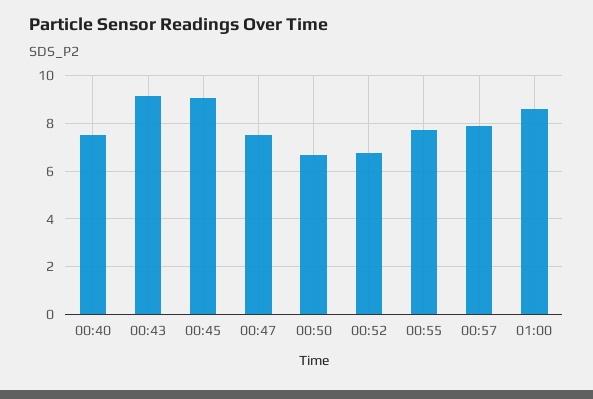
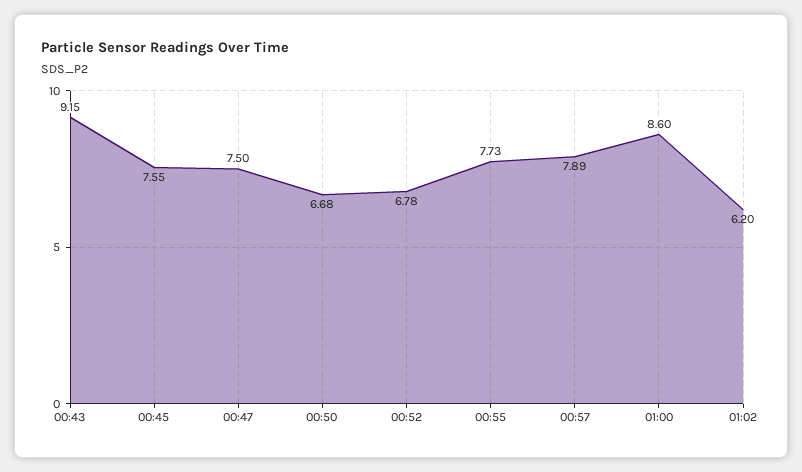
00:40: 7.5 -> none
00:45: 9 -> 7.55
01:02: none -> 6.2

